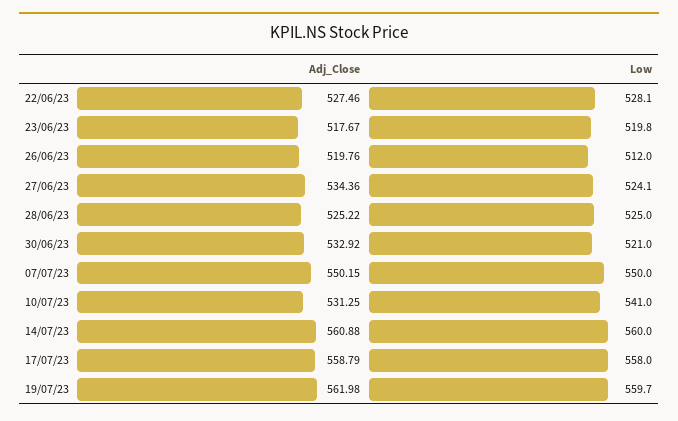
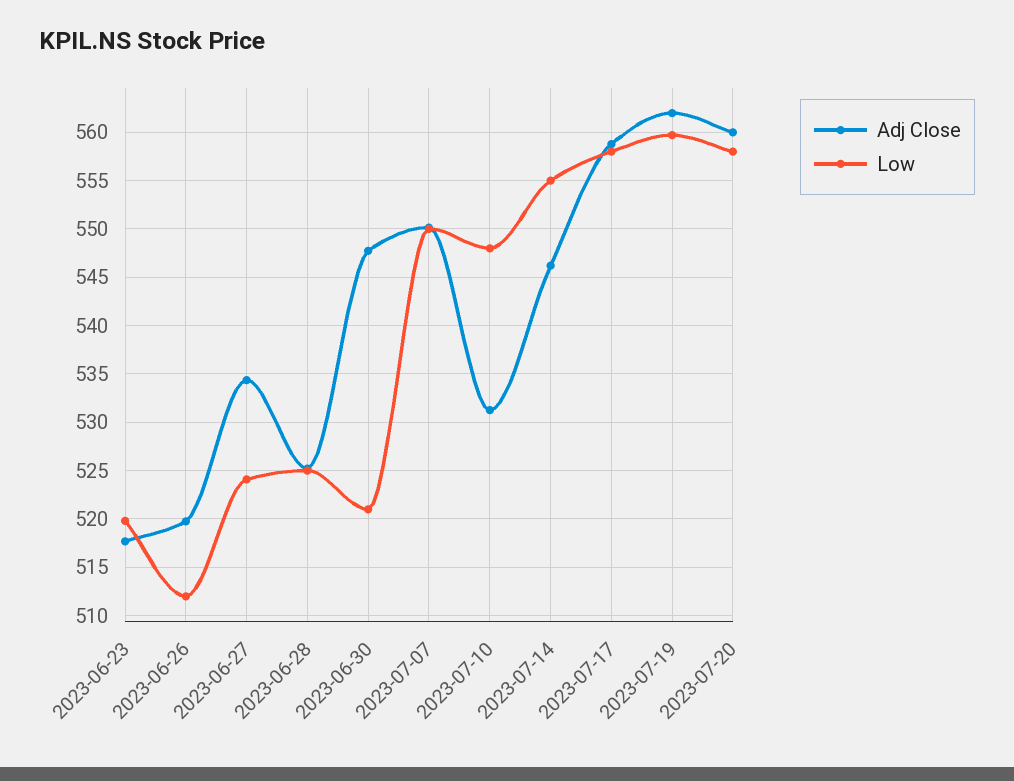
Adj_Close, 22/06/23: 527.46 -> none
Low, 22/06/23: 528.1 -> none
Adj_Close, 30/06/23: 532.92 -> 548
Low, 10/07/23: 541 -> 548
Adj_Close, 14/07/23: 560.88 -> 546
Low, 14/07/23: 560 -> 555
Adj_Close, 2023-07-20: none -> 560
Low, 2023-07-20: none -> 558

